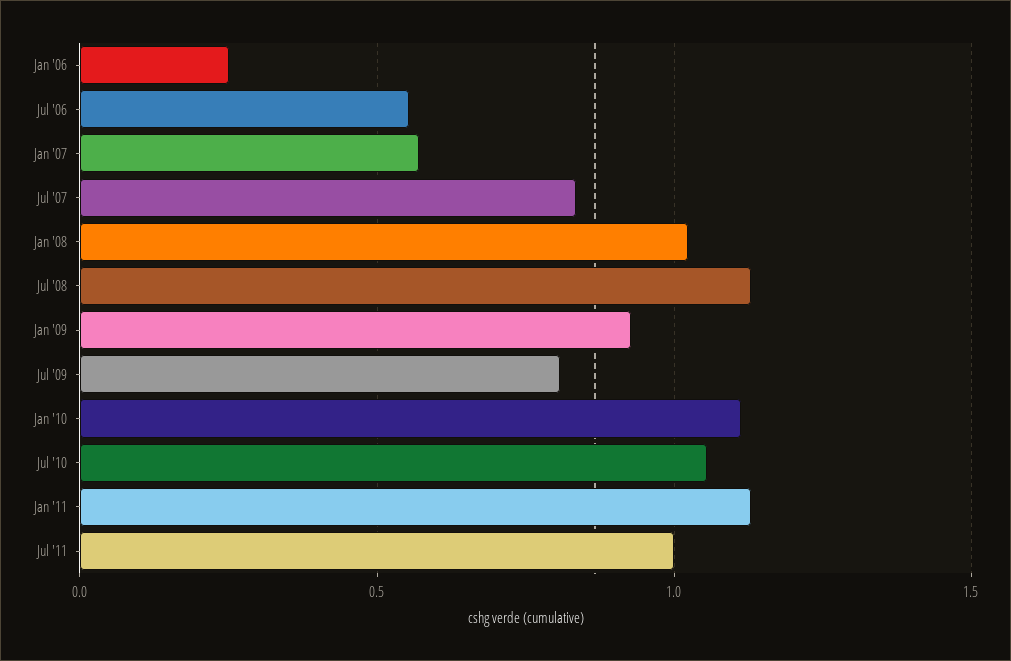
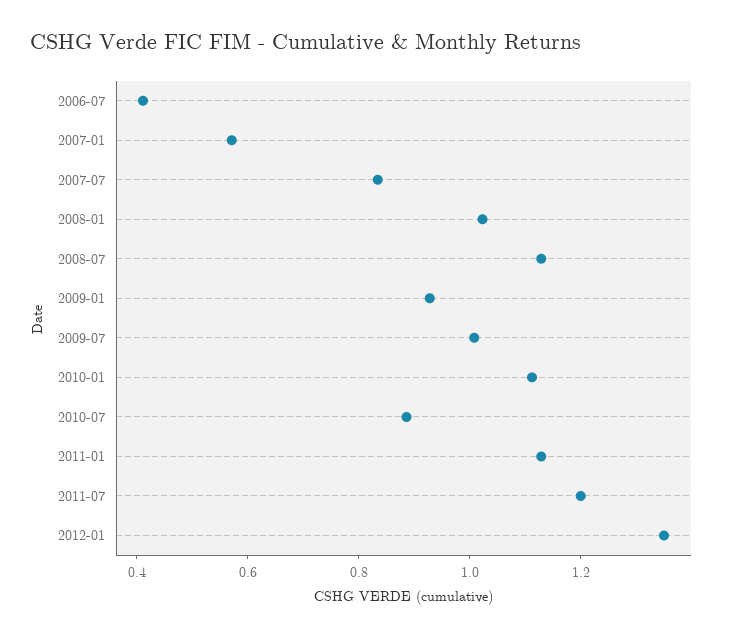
Jan '06: 0.25 -> none
Jul '06: 0.55 -> 0.4
Jul '09: 0.8 -> 1
Jul '10: 1.05 -> 0.9
Jul '11: 1 -> 1.2
2012-01: none -> 1.35

